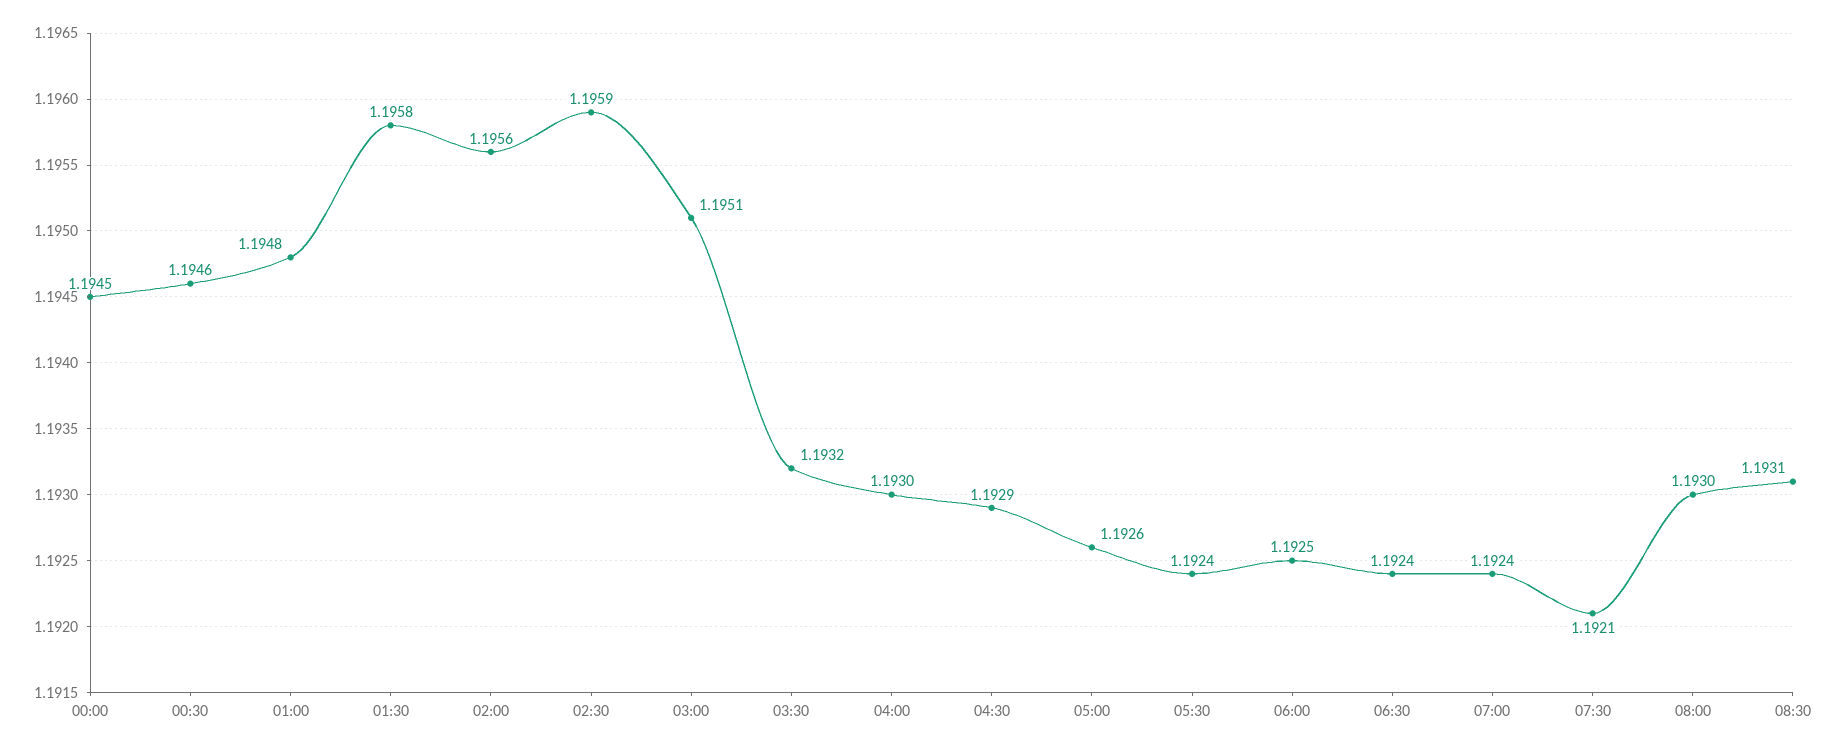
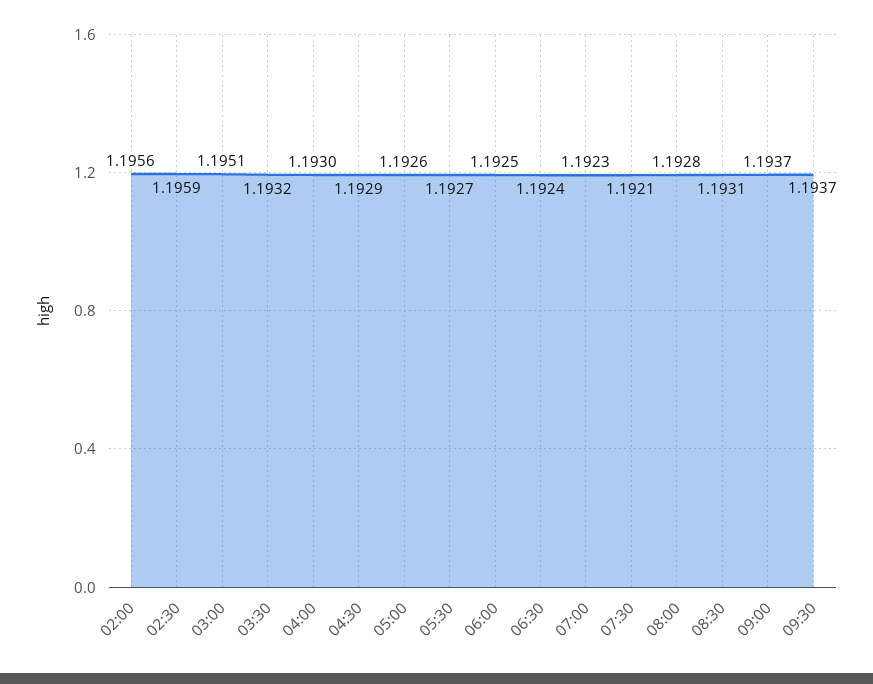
00:00: 1.1945 -> none
00:30: 1.1946 -> none
01:00: 1.1948 -> none
01:30: 1.1958 -> none
05:30: 1.1924 -> 1.1927
07:00: 1.1924 -> 1.1923
08:00: 1.193 -> 1.1928
09:00: none -> 1.1937
09:30: none -> 1.1937

